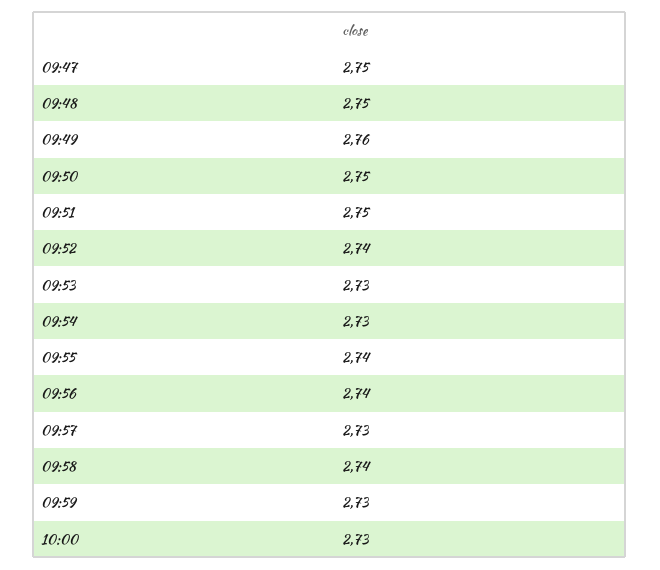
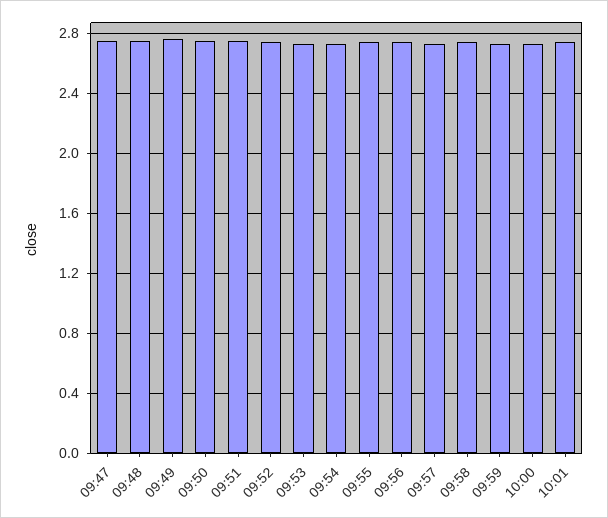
10:01: none -> 2.75

